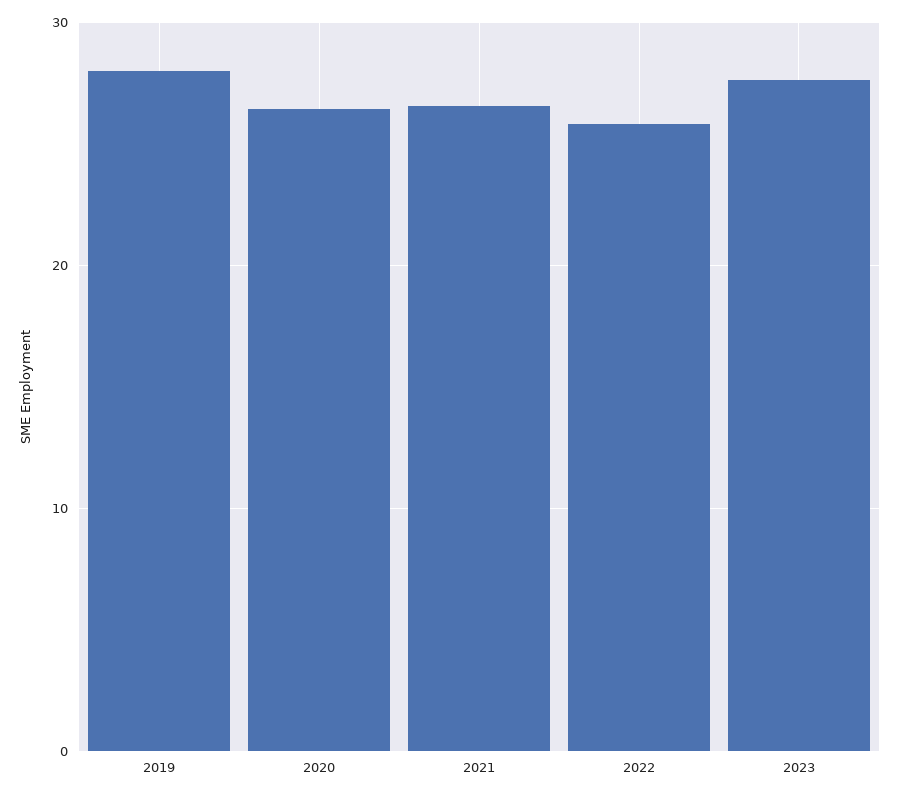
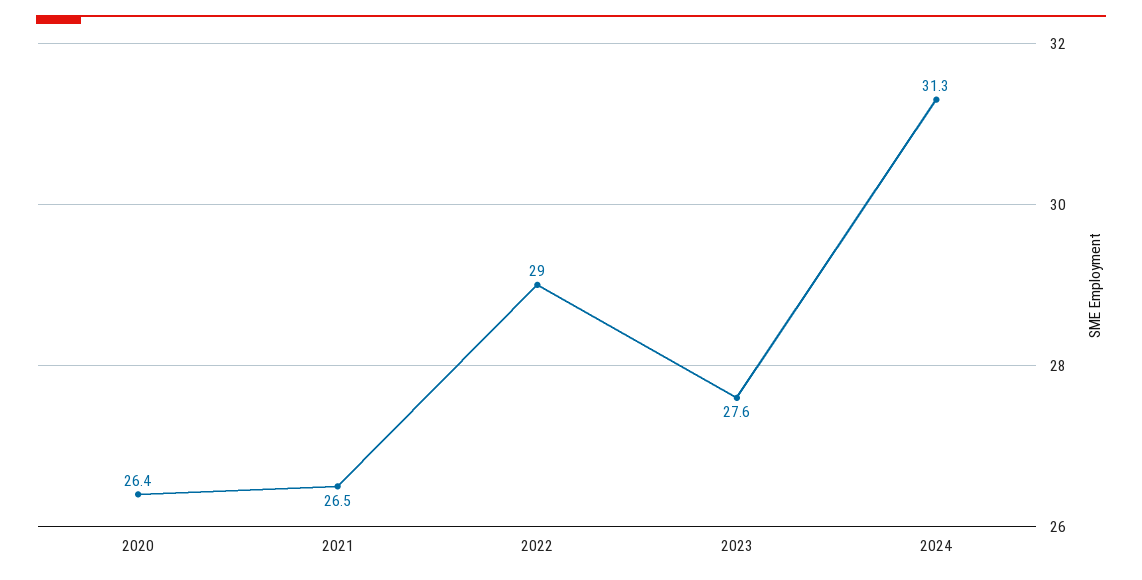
2019: 28 -> none
2022: 26 -> 29
2024: none -> 31.3

